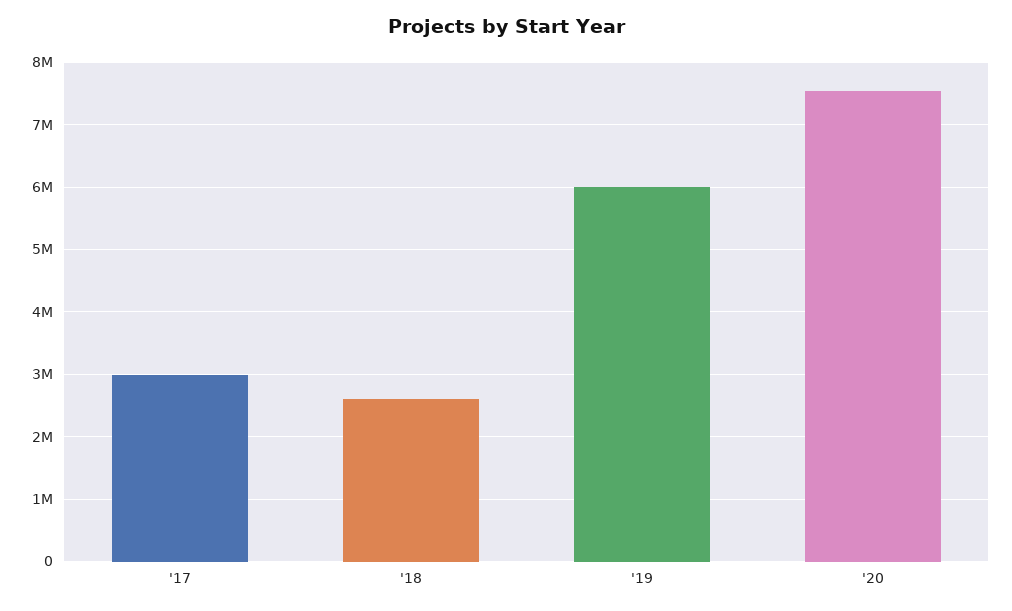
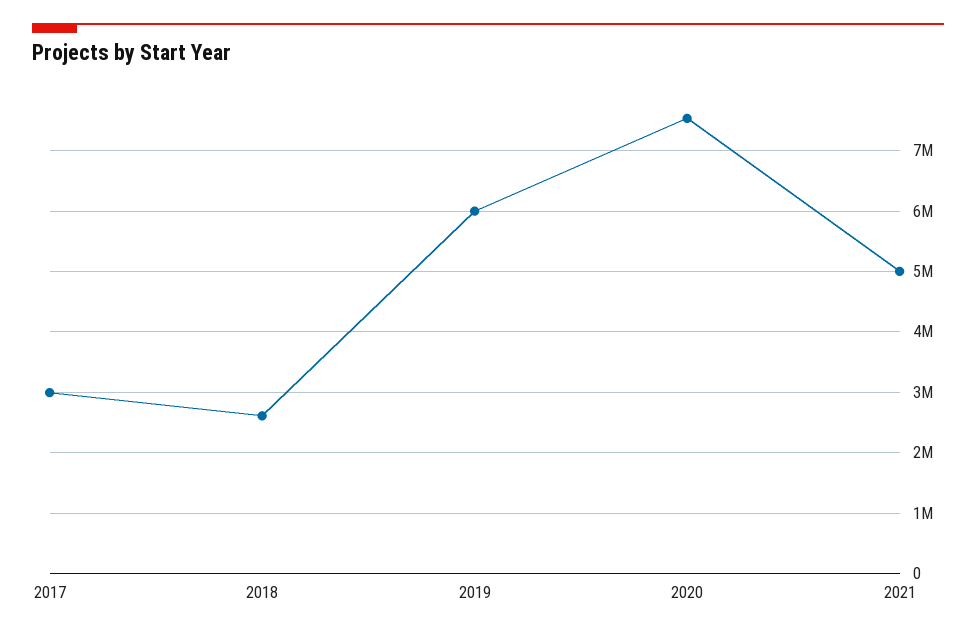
2021: none -> 5000000

